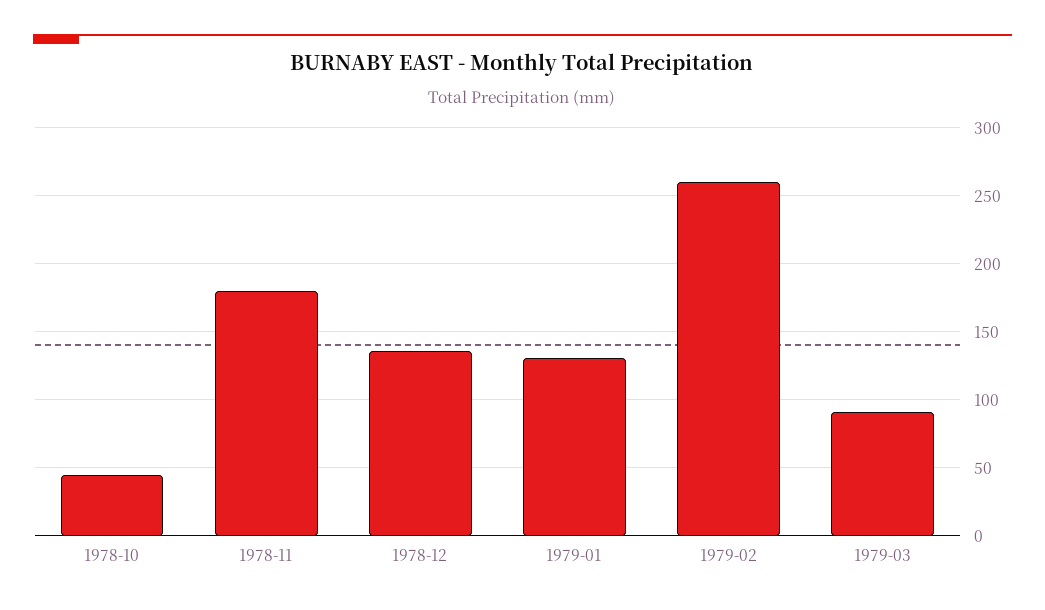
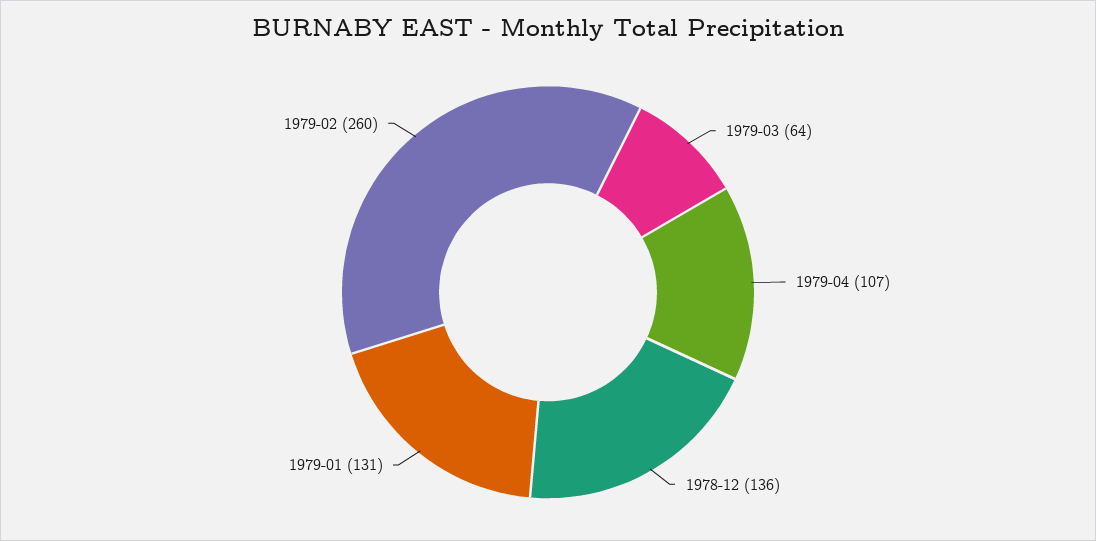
1978-10: 45 -> none
1978-11: 180 -> none
1979-03: 90 -> 64
1979-04: none -> 107

